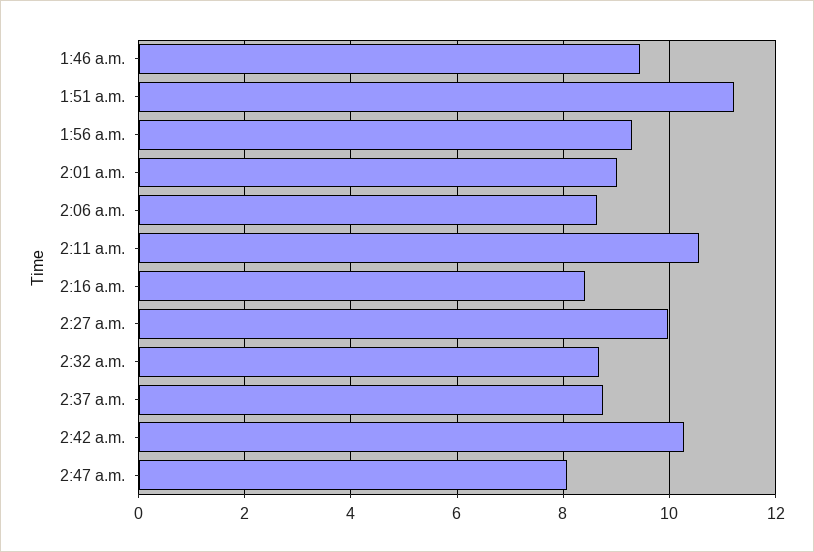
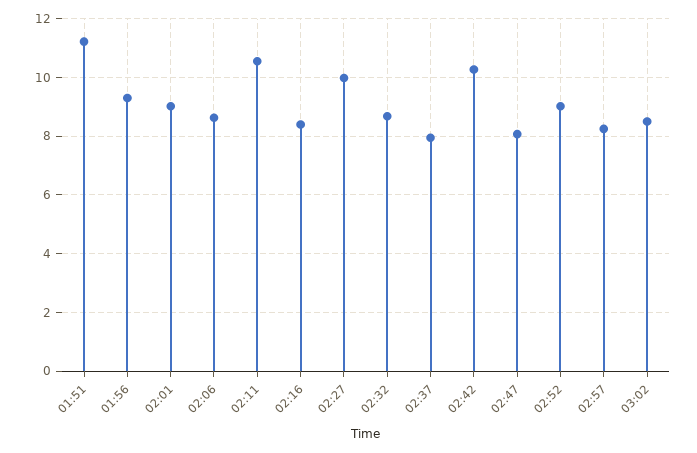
1:46 a.m.: 9.4 -> none
2:37 a.m.: 8.8 -> 8
02:52: none -> 9
02:57: none -> 8.25
03:02: none -> 8.5

